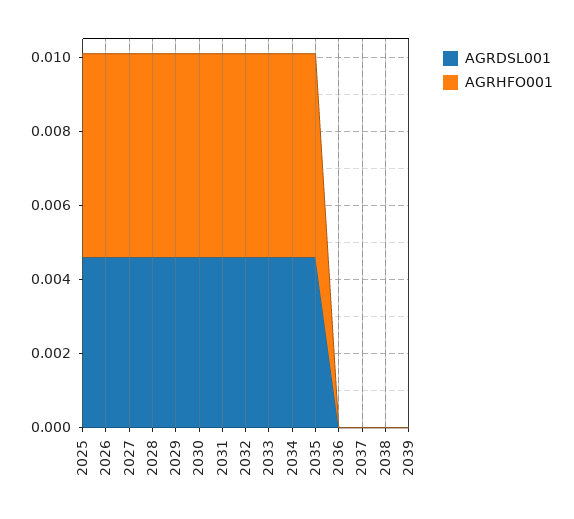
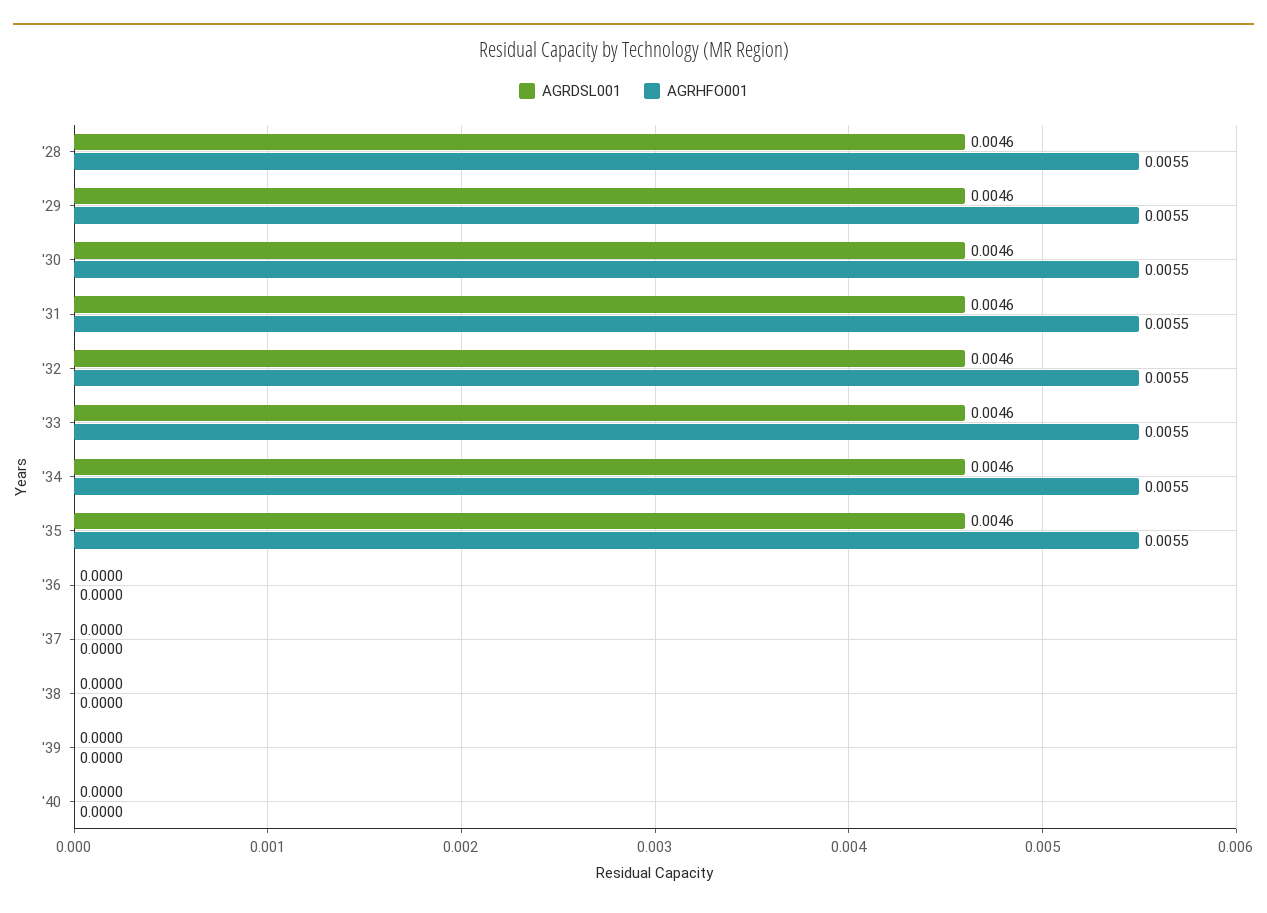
AGRDSL001, 2025: 0.0045 -> none
AGRHFO001, 2025: 0.0055 -> none
AGRDSL001, 2026: 0.0045 -> none
AGRHFO001, 2026: 0.0055 -> none
AGRDSL001, 2027: 0.0045 -> none
AGRHFO001, 2027: 0.0055 -> none
AGRDSL001, '40: none -> 0
AGRHFO001, '40: none -> 0

